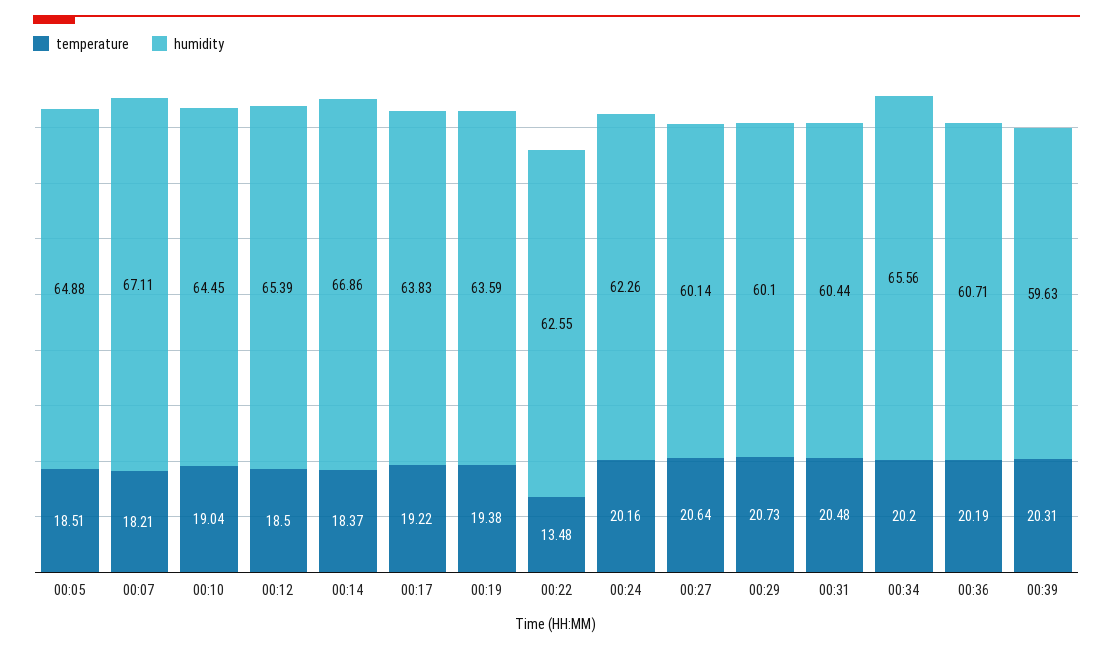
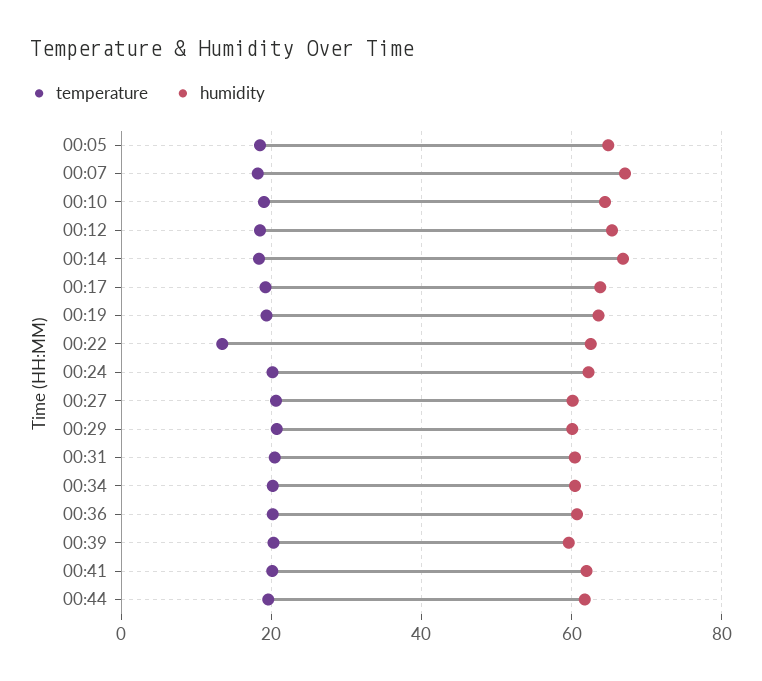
humidity, 00:34: 65.56 -> 60
temperature, 00:41: none -> 20
humidity, 00:41: none -> 62
temperature, 00:44: none -> 20
humidity, 00:44: none -> 62

